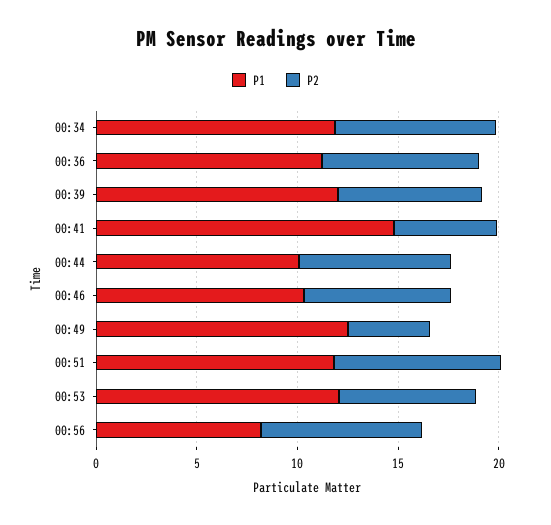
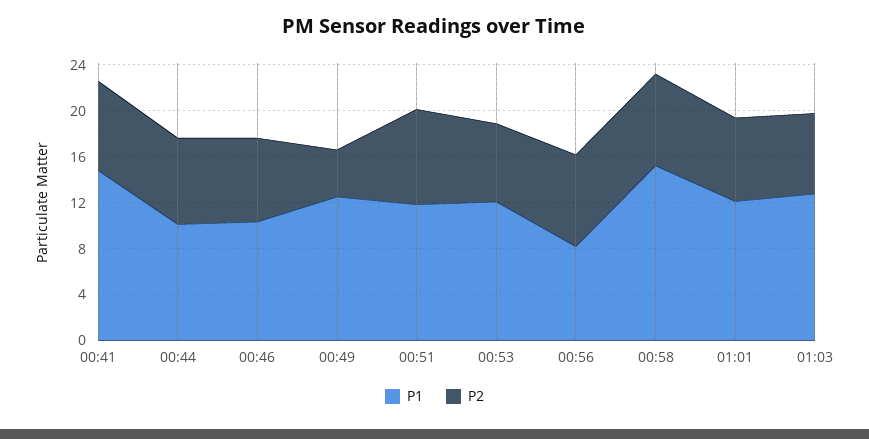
P1, 00:34: 12 -> none
P2, 00:34: 8 -> none
P1, 00:36: 11 -> none
P2, 00:36: 8 -> none
P1, 00:39: 12 -> none
P2, 00:39: 7 -> none
P2, 00:41: 5 -> 8
P1, 00:58: none -> 15
P2, 00:58: none -> 8
P1, 01:01: none -> 12
P2, 01:01: none -> 7
P1, 01:03: none -> 13
P2, 01:03: none -> 7

